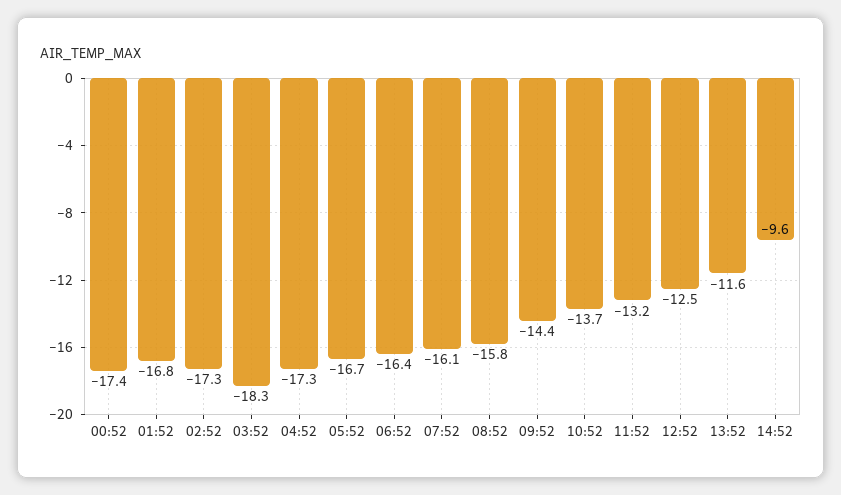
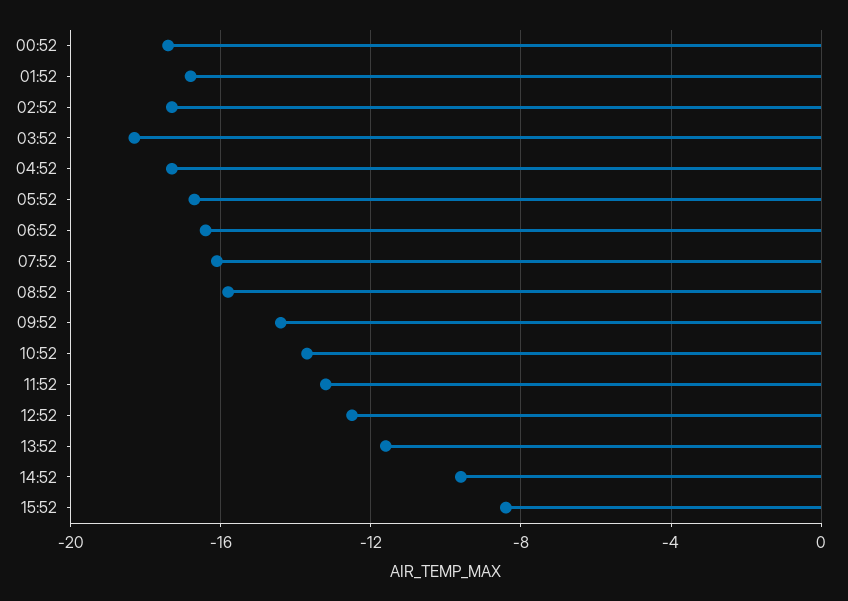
15:52: none -> -8.5

